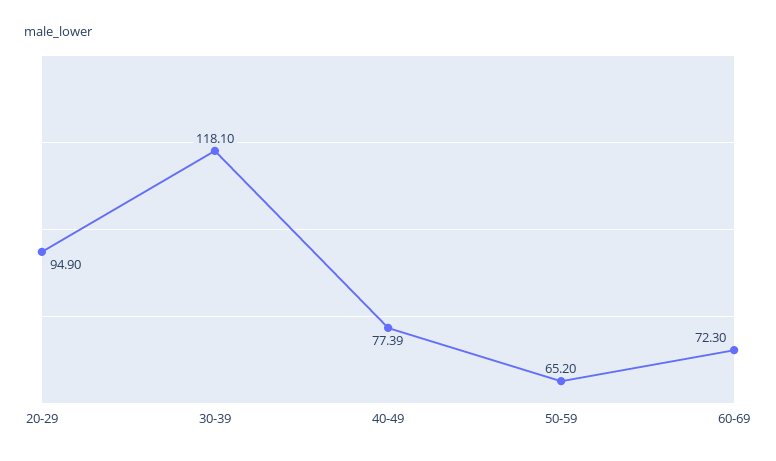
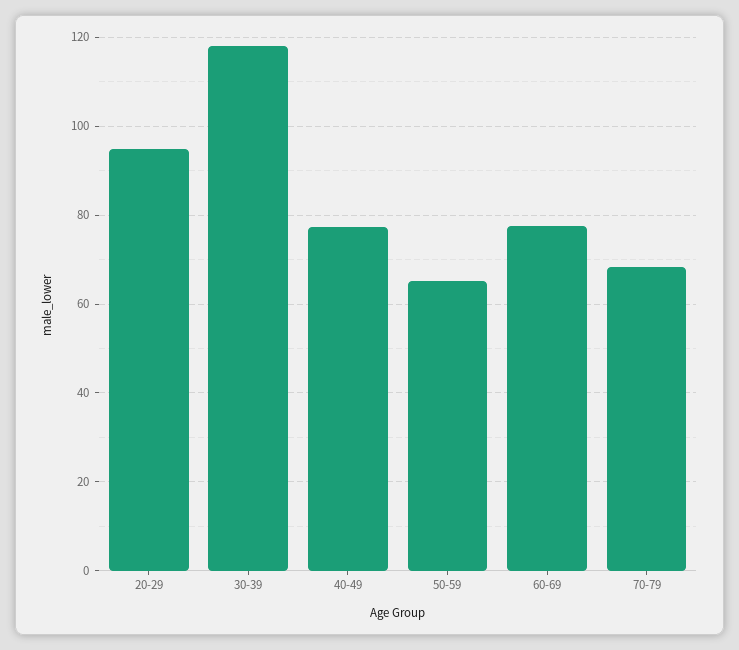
60-69: 72.3 -> 78
70-79: none -> 68

